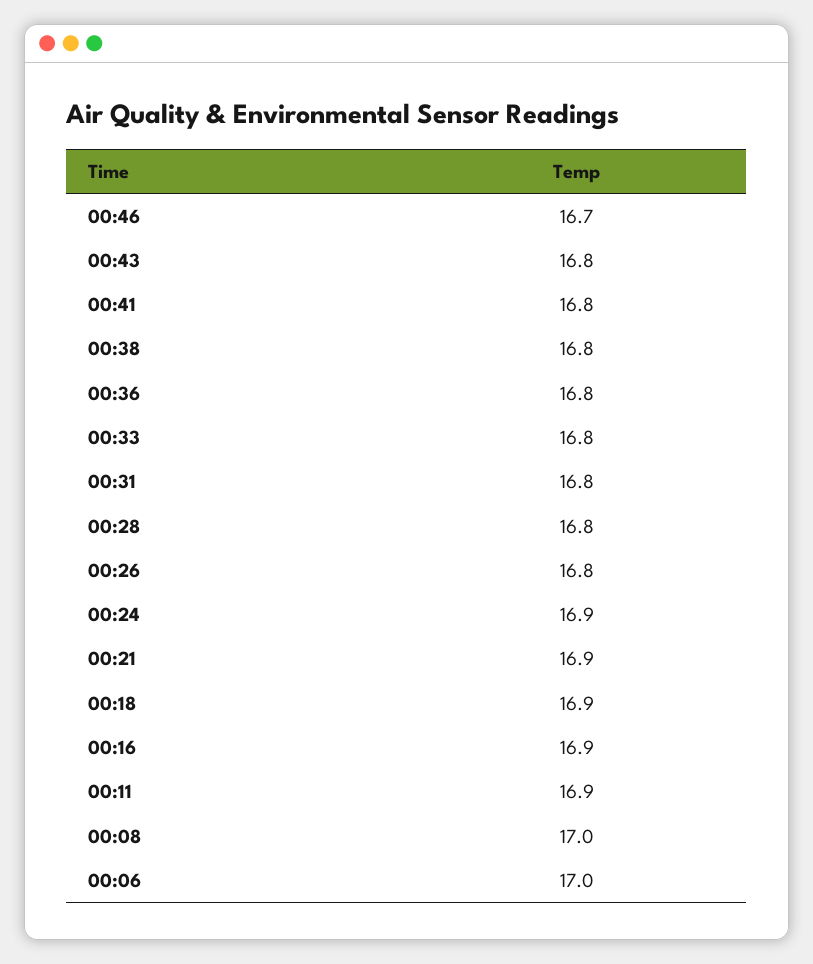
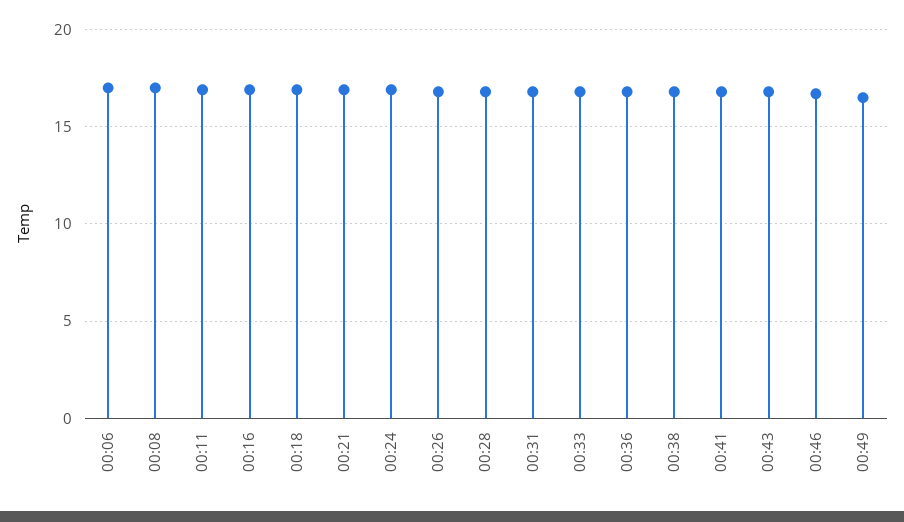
00:49: none -> 16.5

